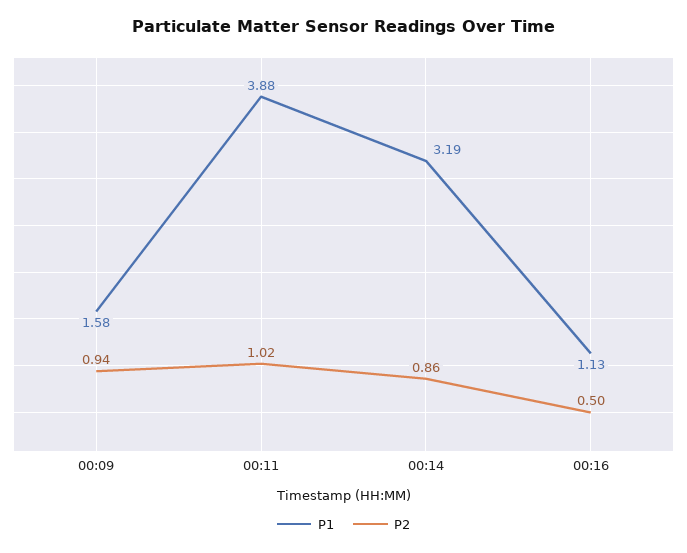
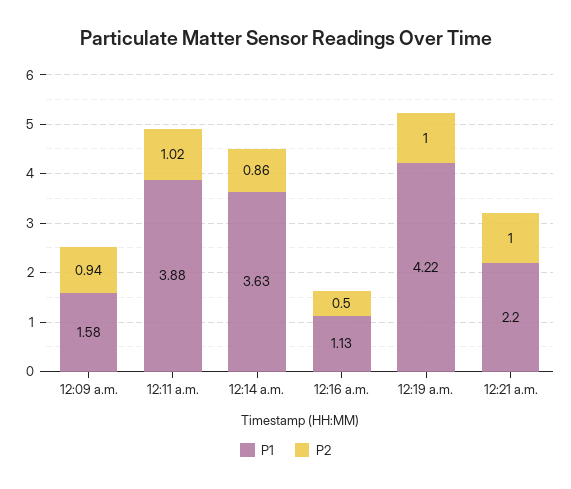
P1, 00:14: 3.19 -> 3.63
P1, 12:19 a.m.: none -> 4.22
P2, 12:19 a.m.: none -> 1
P1, 12:21 a.m.: none -> 2.2
P2, 12:21 a.m.: none -> 1

